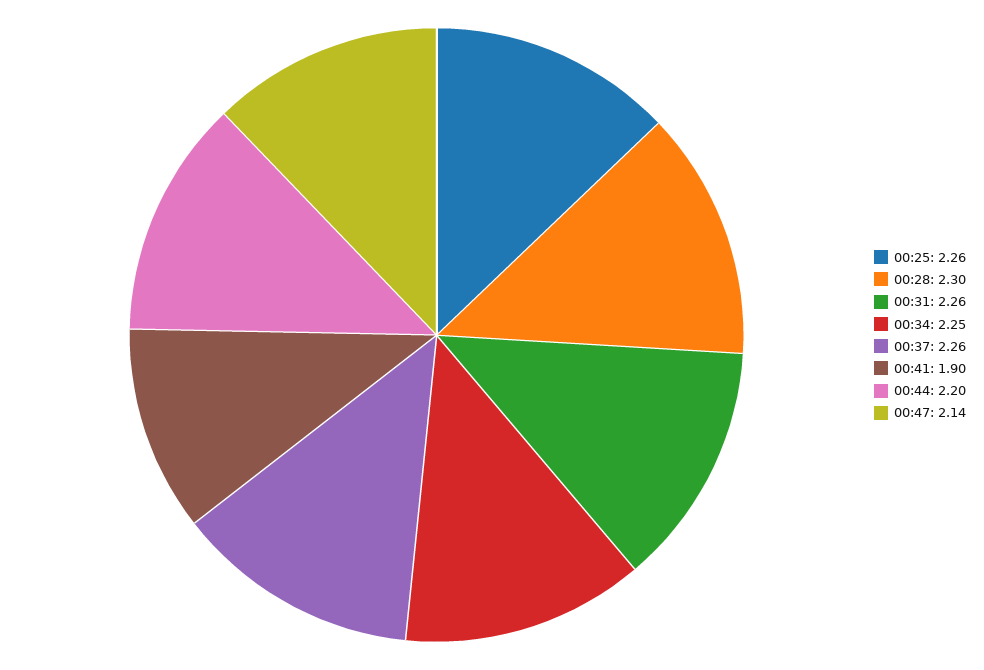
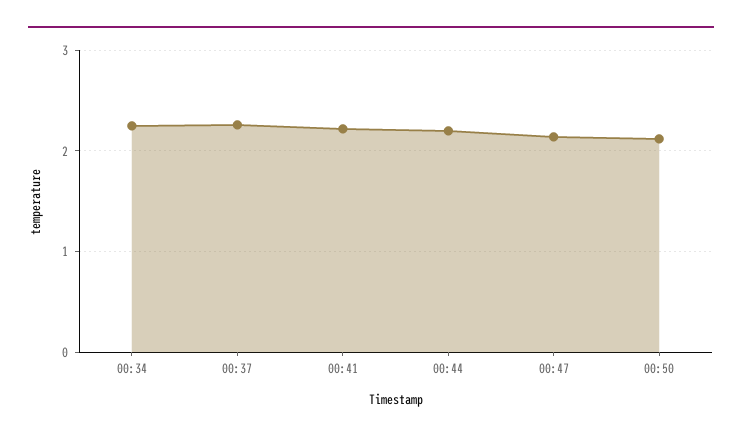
00:25: 2.26 -> none
00:28: 2.3 -> none
00:31: 2.26 -> none
00:41: 1.9 -> 2.2
00:50: none -> 2.1

